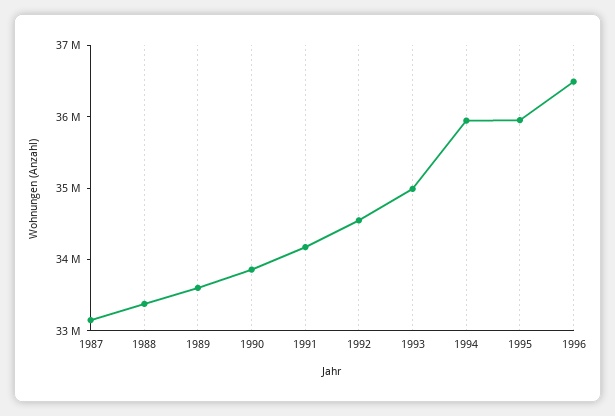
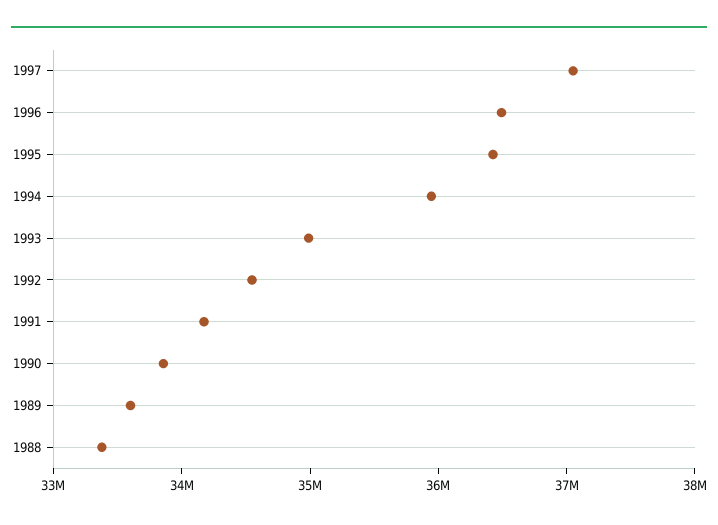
1987: 33200000 -> none
1995: 36000000 -> 36400000
1997: none -> 37000000

